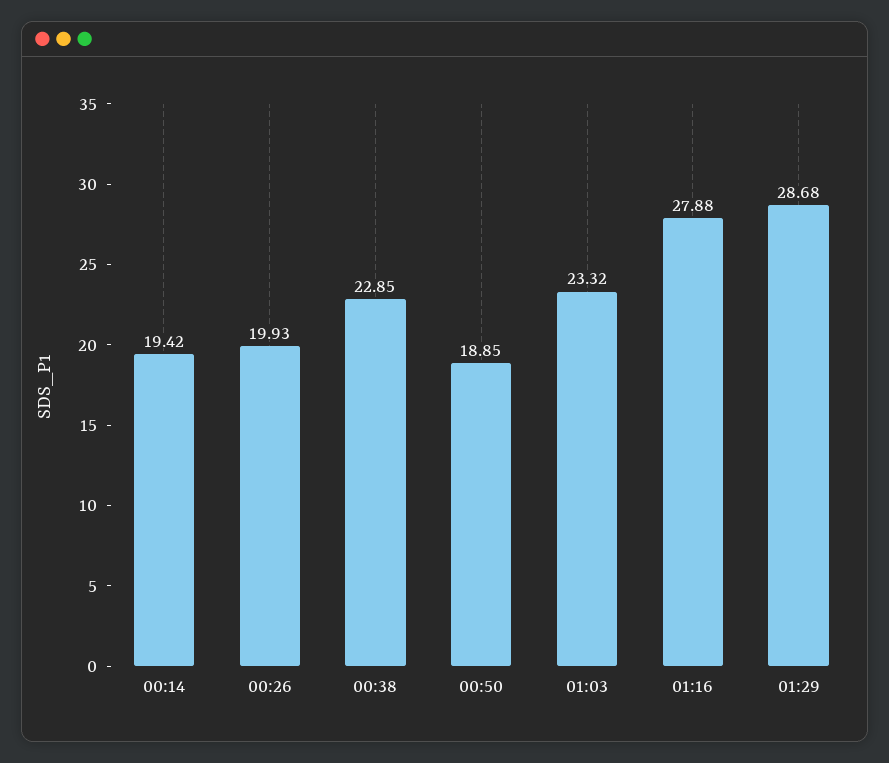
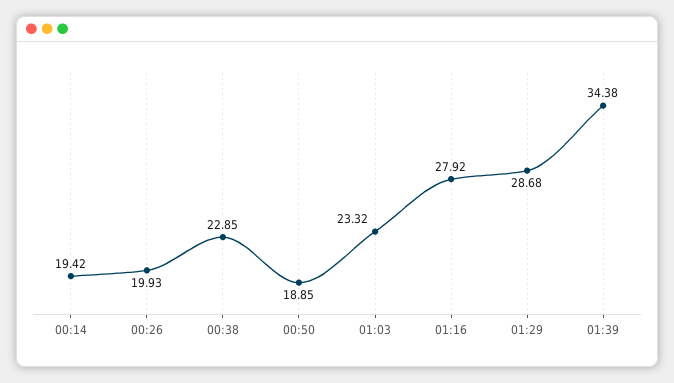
01:16: 27.88 -> 27.92
01:39: none -> 34.38

